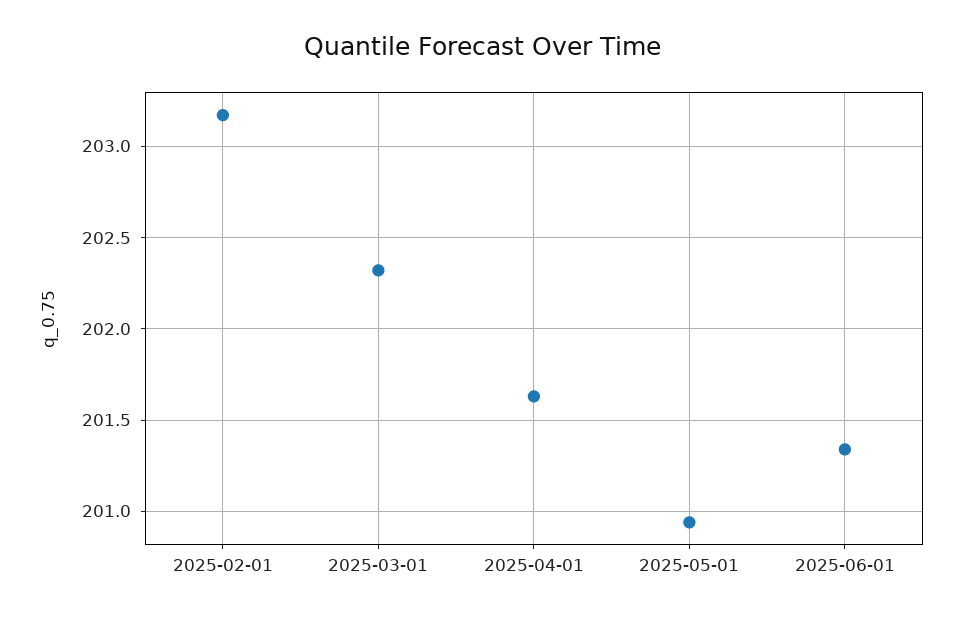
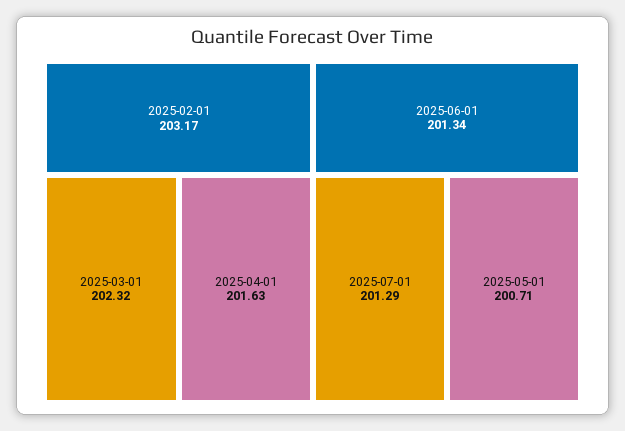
2025-05-01: 200.95 -> 200.71
2025-07-01: none -> 201.29

